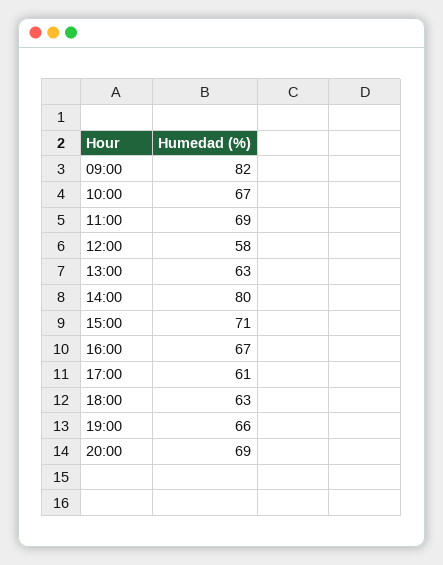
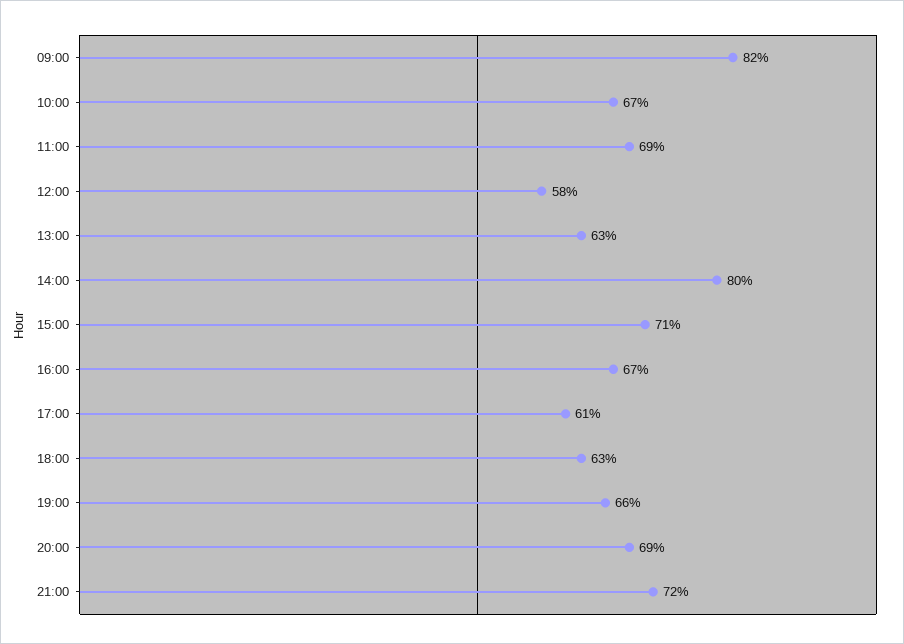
21:00: none -> 72

